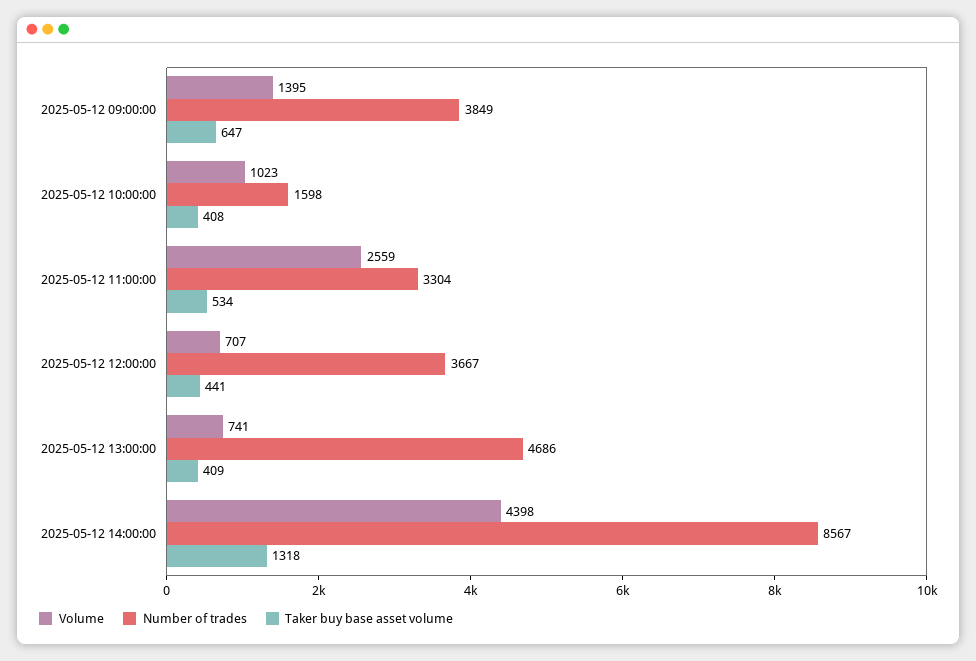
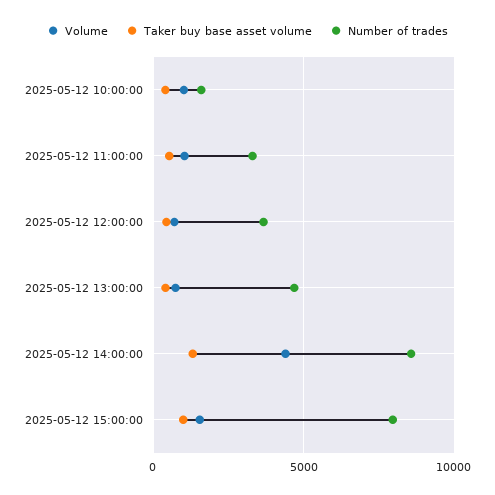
Volume, 2025-05-12 09:00:00: 1395 -> none
Number of trades, 2025-05-12 09:00:00: 3849 -> none
Taker buy base asset volume, 2025-05-12 09:00:00: 647 -> none
Volume, 2025-05-12 11:00:00: 2559 -> 1000
Volume, 2025-05-12 15:00:00: none -> 1500
Taker buy base asset volume, 2025-05-12 15:00:00: none -> 1000
Number of trades, 2025-05-12 15:00:00: none -> 8000

